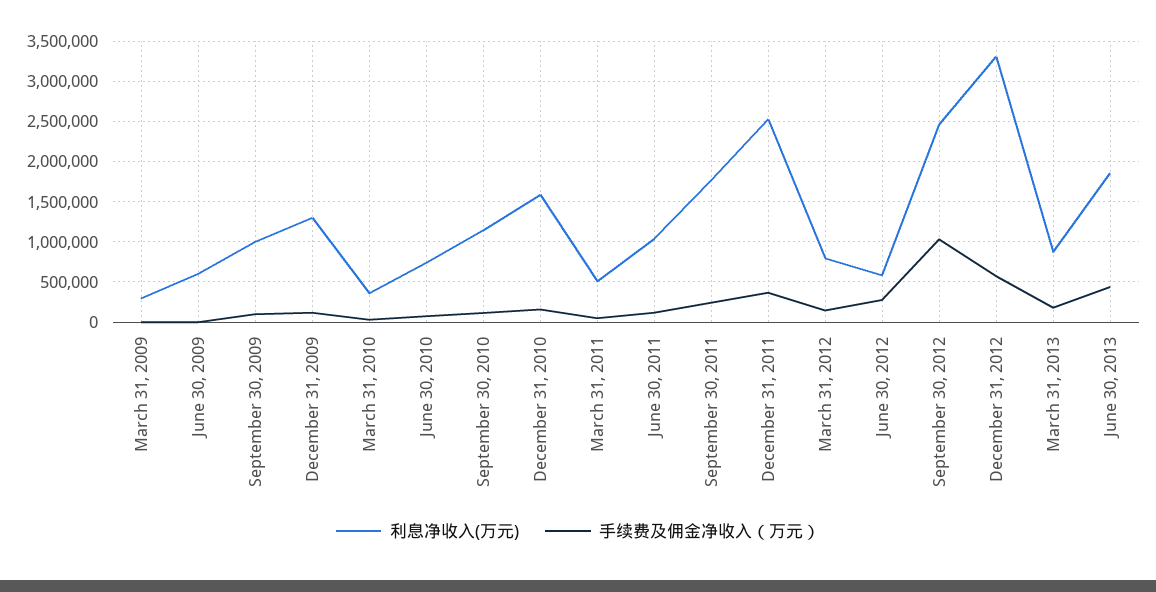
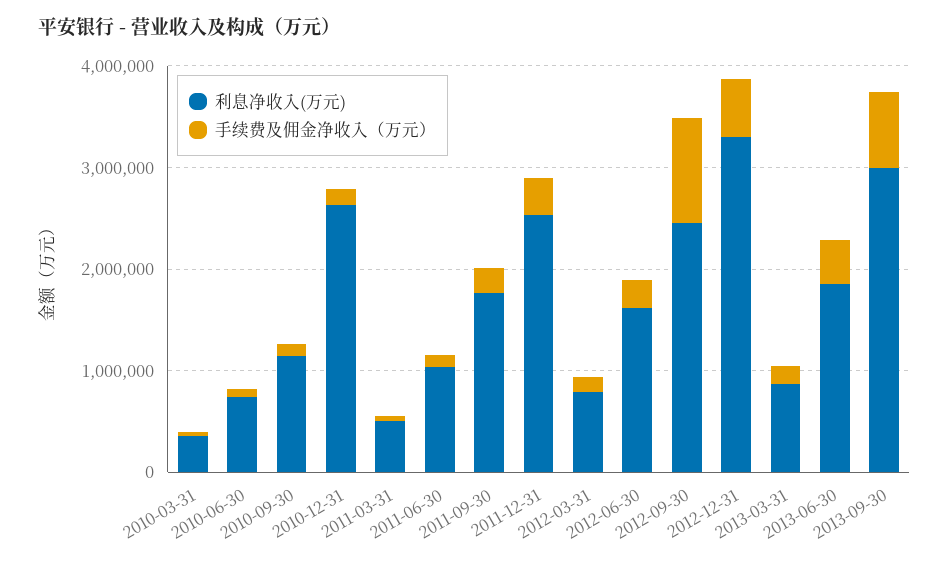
利息净收入(万元), March 31, 2009: 300000 -> none
手续费及佣金净收入（万元）, March 31, 2009: 0 -> none
利息净收入(万元), June 30, 2009: 600000 -> none
手续费及佣金净收入（万元）, June 30, 2009: 0 -> none
利息净收入(万元), September 30, 2009: 1000000 -> none
手续费及佣金净收入（万元）, September 30, 2009: 100000 -> none
利息净收入(万元), December 31, 2009: 1300000 -> none
手续费及佣金净收入（万元）, December 31, 2009: 100000 -> none
利息净收入(万元), December 31, 2010: 1600000 -> 2600000
利息净收入(万元), June 30, 2012: 600000 -> 1600000
利息净收入(万元), 2013-09-30: none -> 3000000
手续费及佣金净收入（万元）, 2013-09-30: none -> 800000

